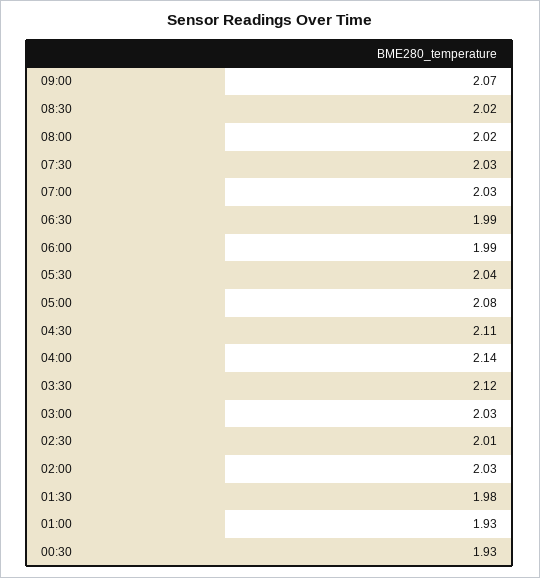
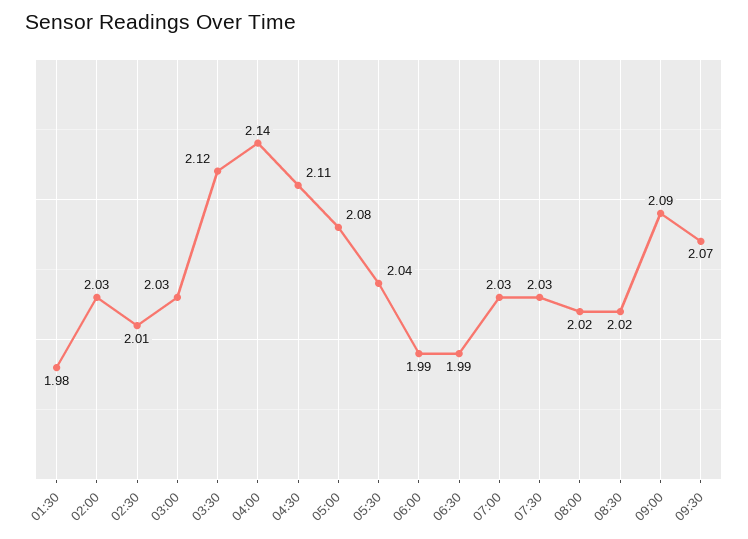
09:00: 2.07 -> 2.09
01:00: 1.93 -> none
00:30: 1.93 -> none
09:30: none -> 2.07

